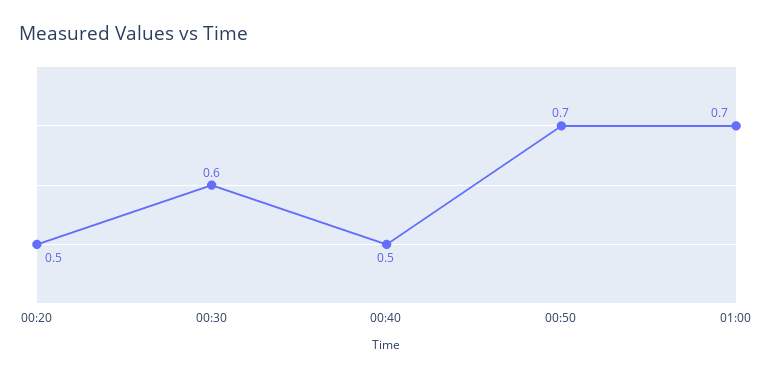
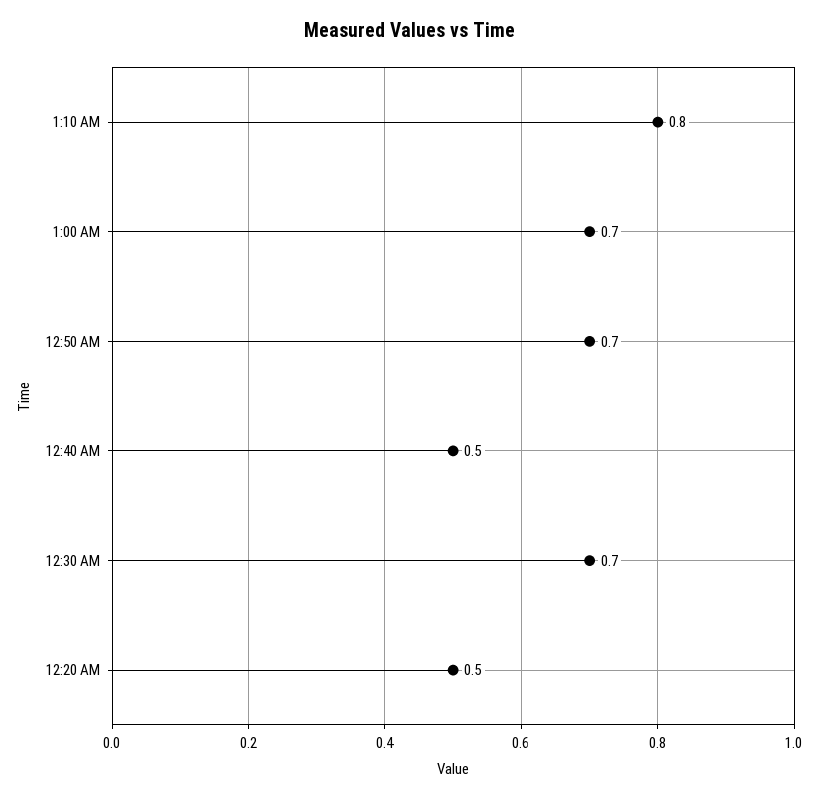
00:30: 0.6 -> 0.7
1:10 AM: none -> 0.8

